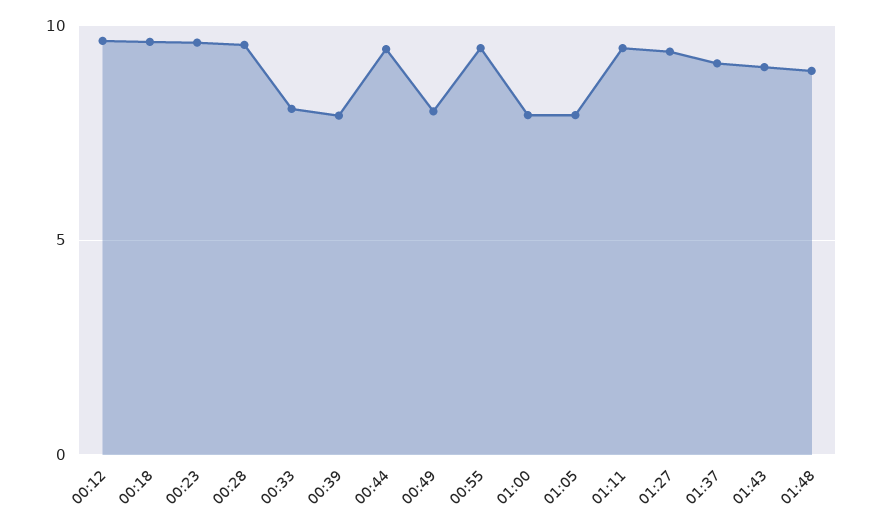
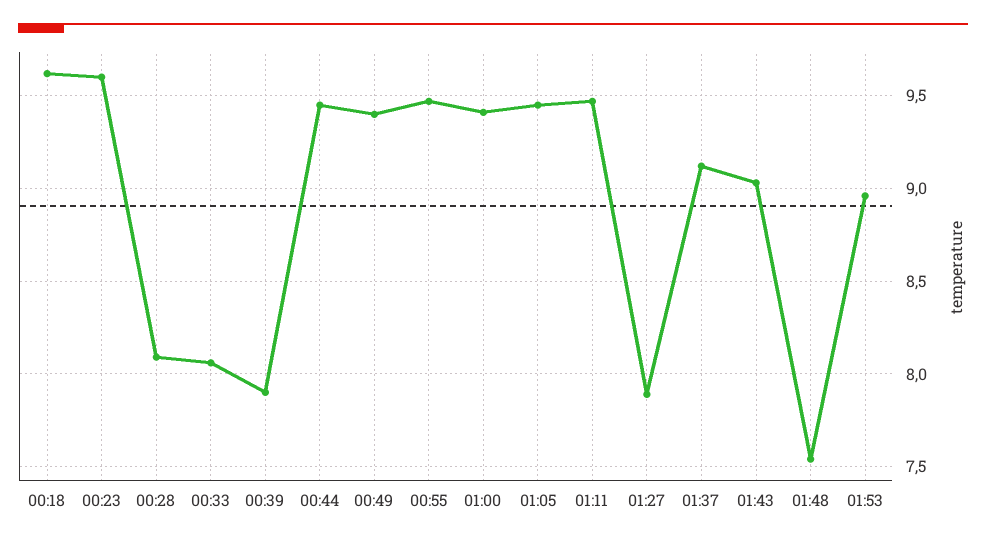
00:12: 9.5 -> none
00:28: 9.5 -> 8.1
00:49: 8 -> 9.4
01:00: 8 -> 9.4
01:05: 8 -> 9.45
01:27: 9.5 -> 7.9
01:48: 9 -> 7.55
01:53: none -> 8.95

